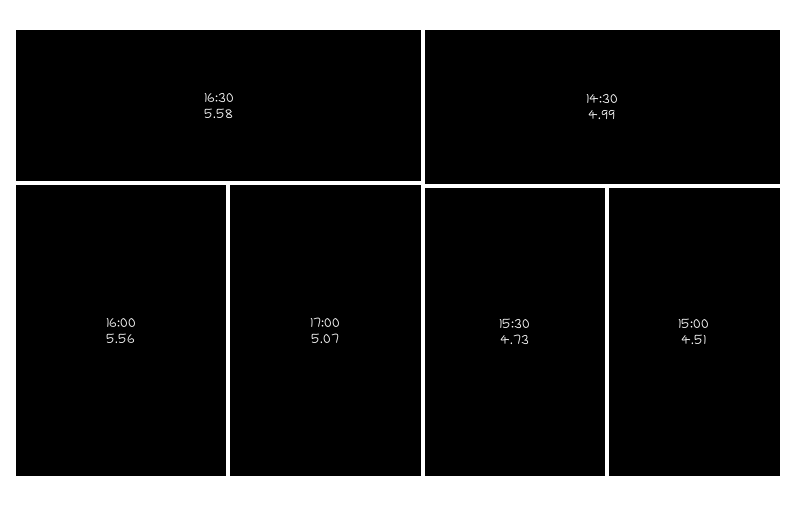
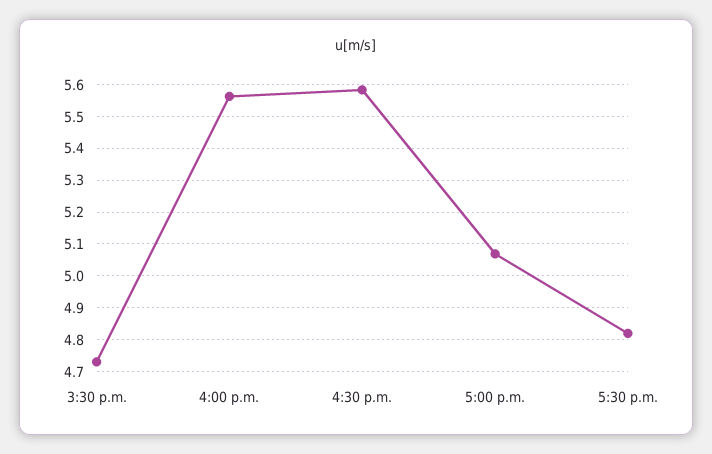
14:30: 4.99 -> none
15:00: 4.51 -> none
5:30 p.m.: none -> 4.82

